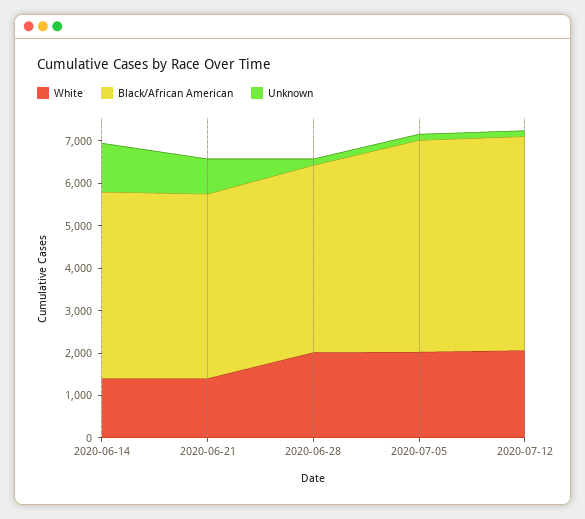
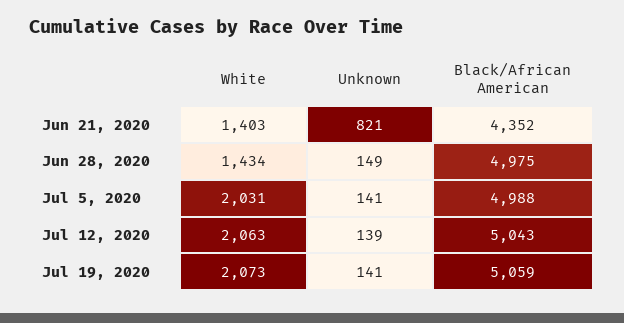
White, 2020-06-14: 1400 -> none
Black/African American, 2020-06-14: 4400 -> none
Unknown, 2020-06-14: 1200 -> none
White, 2020-06-28: 2000 -> 1434
Black/African American, 2020-06-28: 4400 -> 4975
White, Jul 19, 2020: none -> 2073
Unknown, Jul 19, 2020: none -> 141
Black/African American, Jul 19, 2020: none -> 5059

